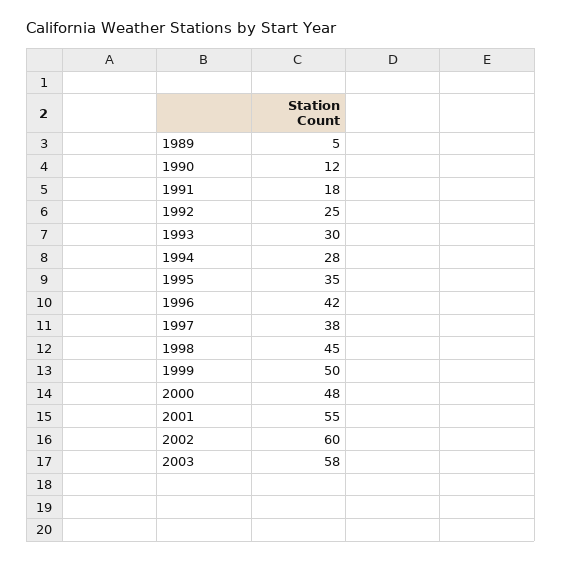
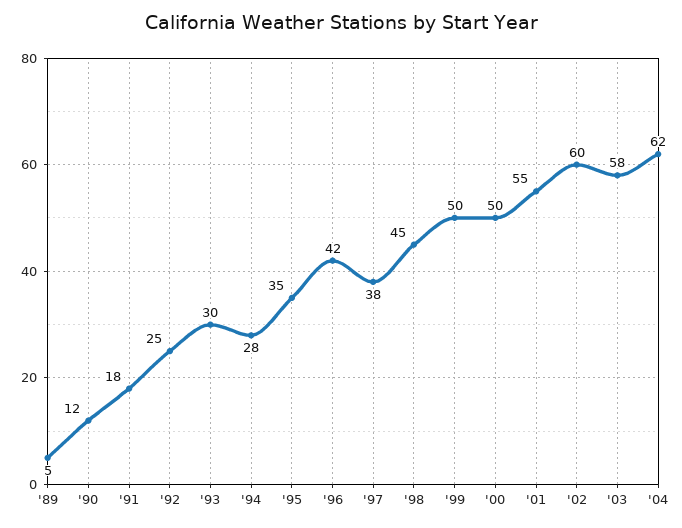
2000: 48 -> 50
'04: none -> 62

